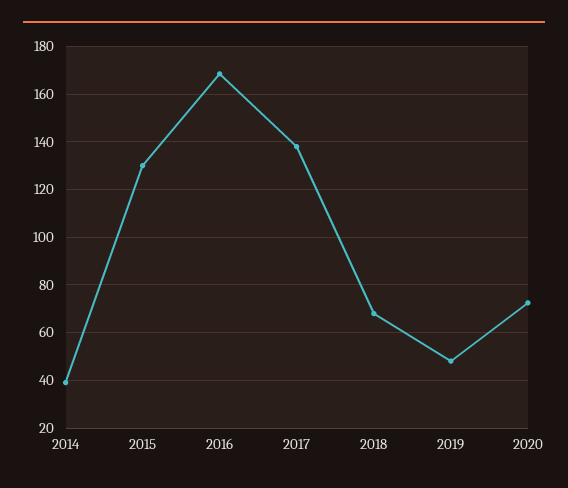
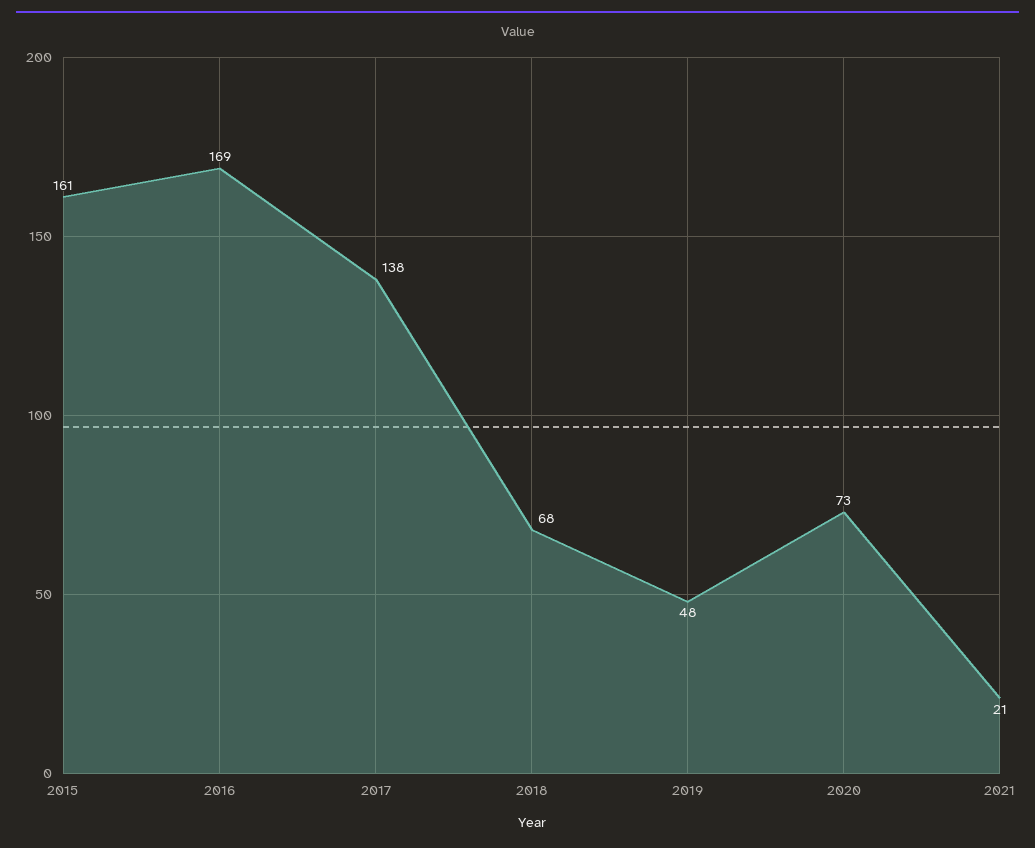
2014: 40 -> none
2015: 130 -> 161
2021: none -> 21

